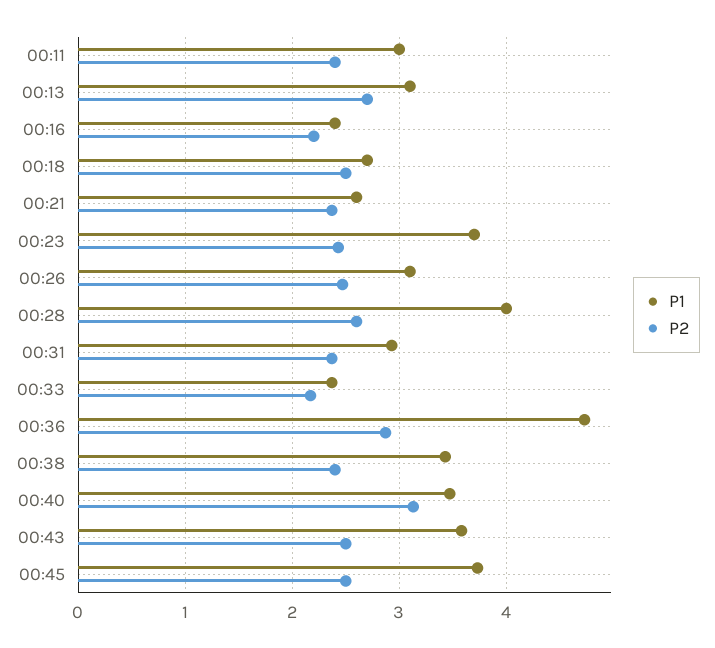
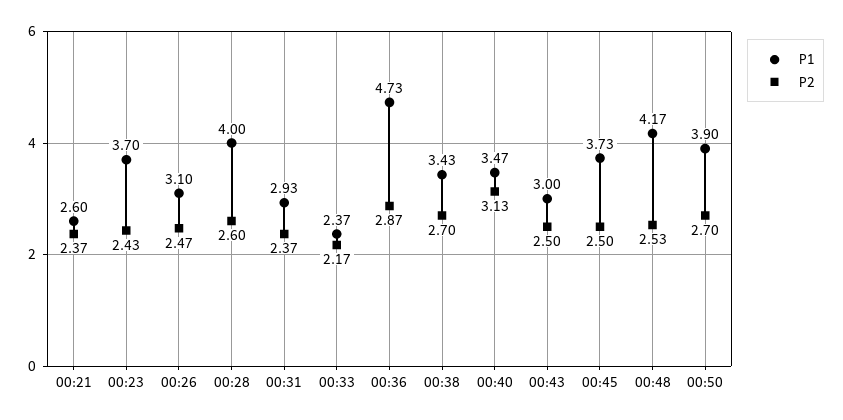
P1, 00:11: 3 -> none
P2, 00:11: 2.4 -> none
P1, 00:13: 3.1 -> none
P2, 00:13: 2.7 -> none
P1, 00:16: 2.4 -> none
P2, 00:16: 2.2 -> none
P1, 00:18: 2.7 -> none
P2, 00:18: 2.5 -> none
P2, 00:38: 2.4 -> 2.7
P1, 00:43: 3.6 -> 3
P1, 00:48: none -> 4.17
P2, 00:48: none -> 2.53
P1, 00:50: none -> 3.9
P2, 00:50: none -> 2.7

